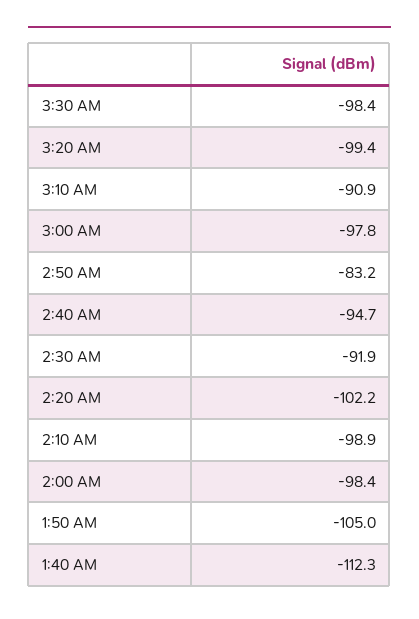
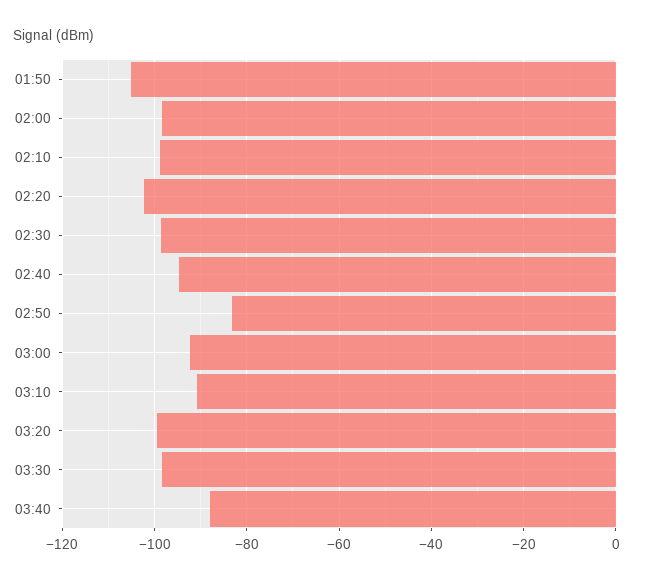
3:00 AM: -97.8 -> -92
2:30 AM: -91.9 -> -98
1:40 AM: -112.3 -> none
03:40: none -> -88

